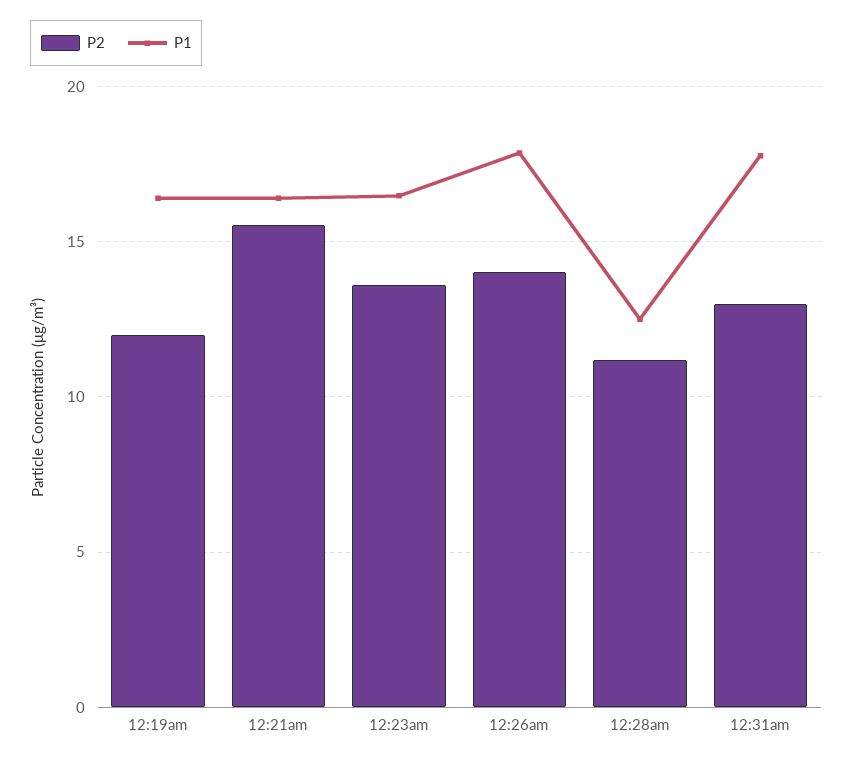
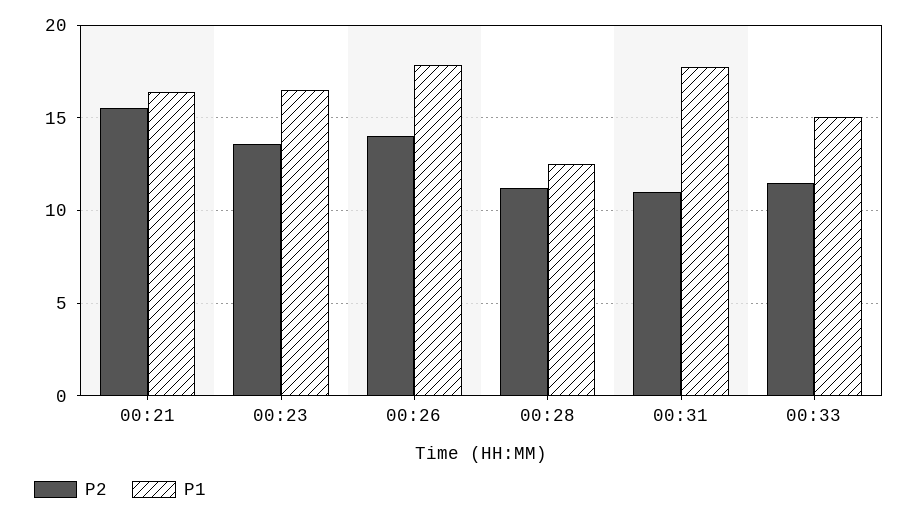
P2, 12:19am: 12 -> none
P1, 12:19am: 16.5 -> none
P2, 12:31am: 13 -> 11
P2, 00:33: none -> 11.5
P1, 00:33: none -> 15

